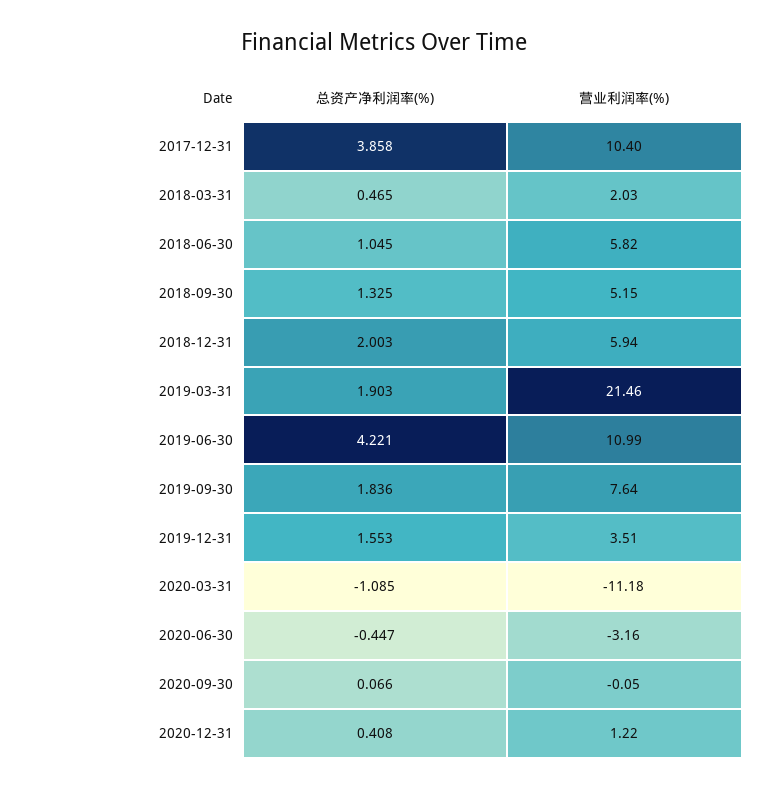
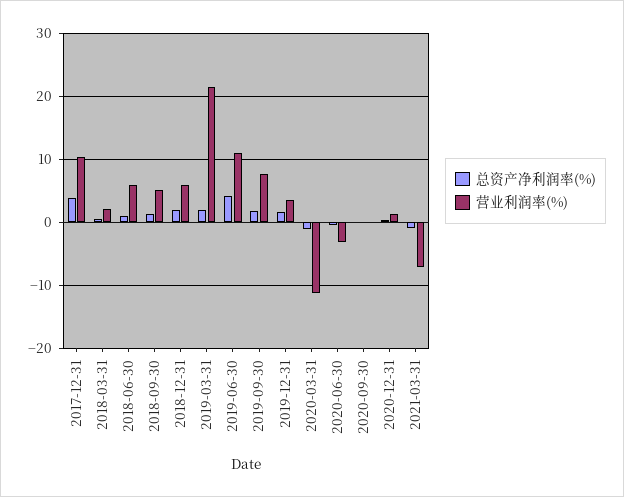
总资产净利润率(%), 2021-03-31: none -> -1
营业利润率(%), 2021-03-31: none -> -7

